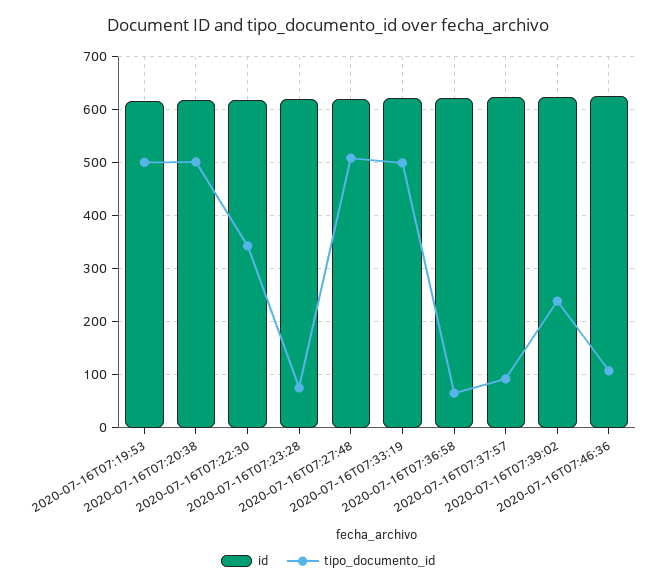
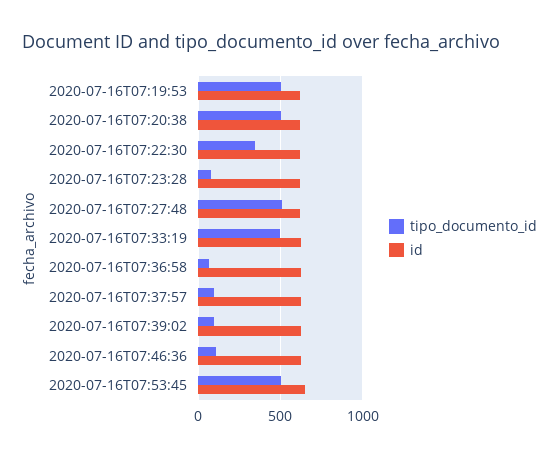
tipo_documento_id, 2020-07-16T07:39:02: 240 -> 100
tipo_documento_id, 2020-07-16T07:53:45: none -> 500
id, 2020-07-16T07:53:45: none -> 650

